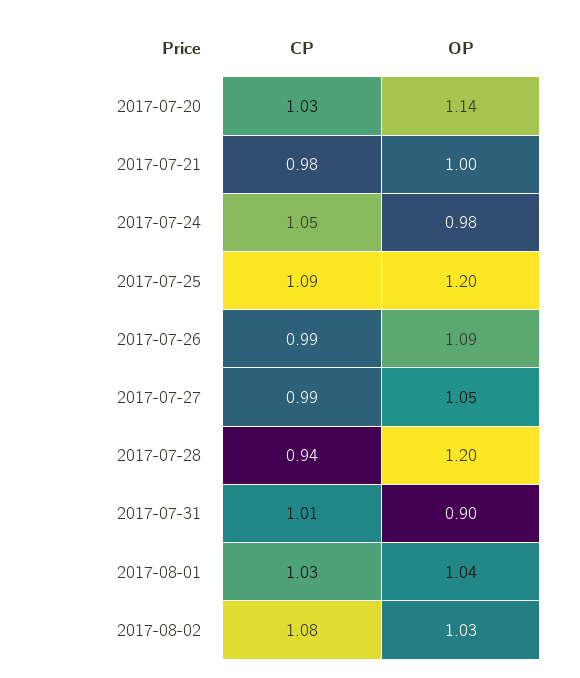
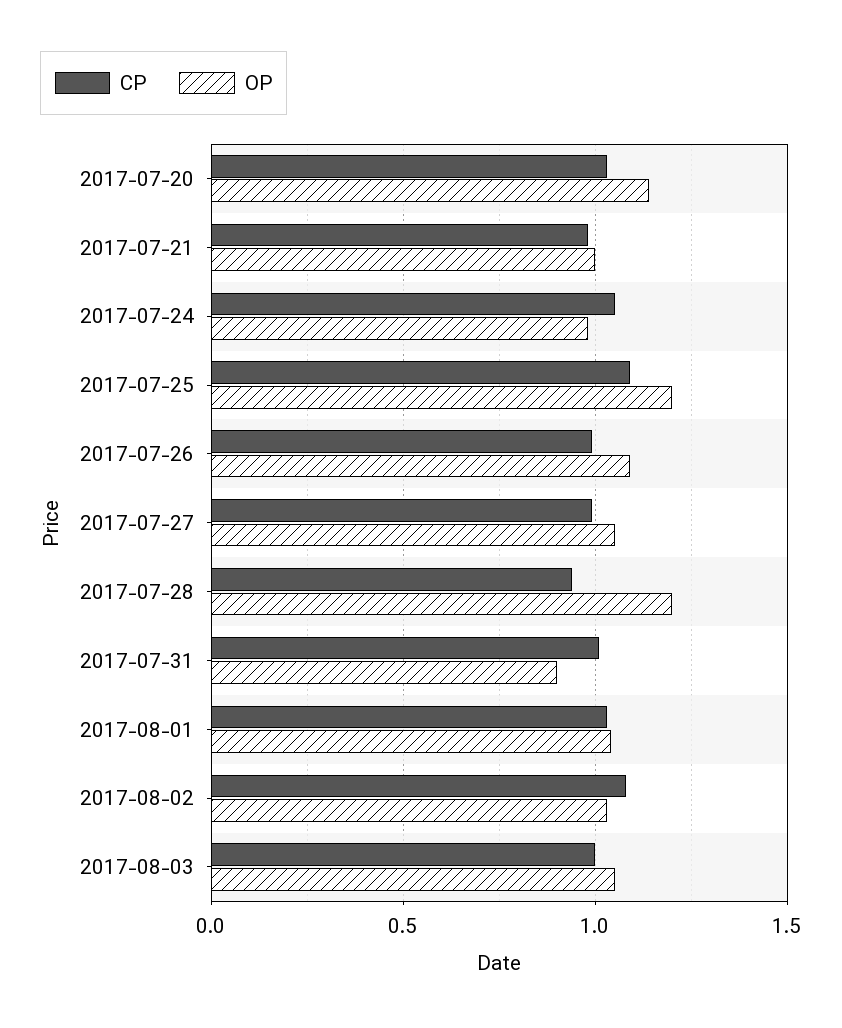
CP, 2017-08-03: none -> 1
OP, 2017-08-03: none -> 1.05

